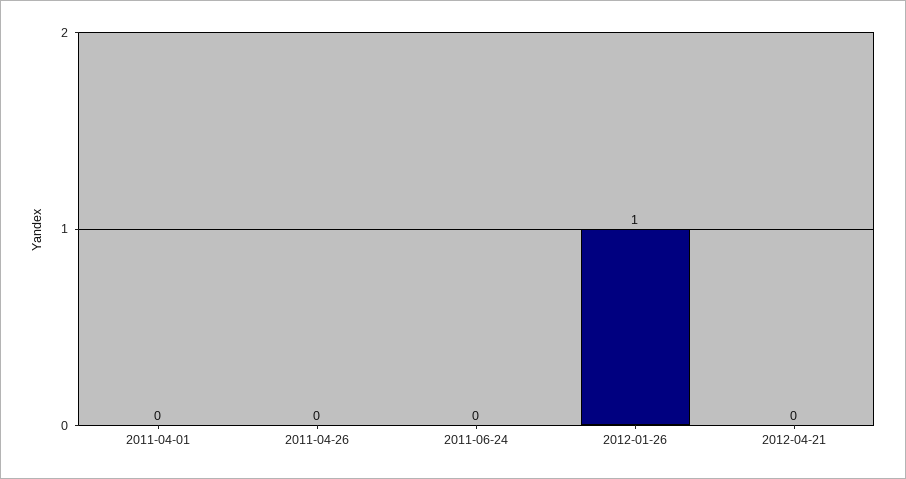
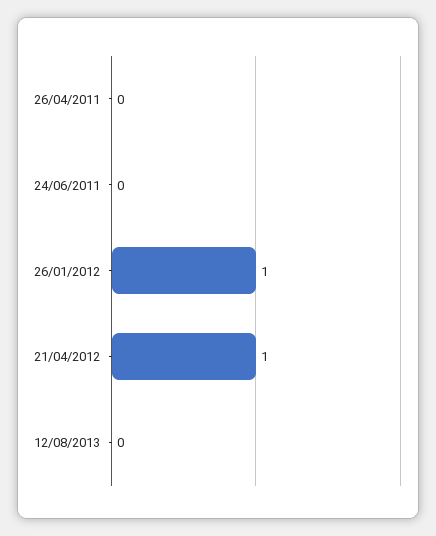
2011-04-01: 0 -> none
2012-04-21: 0 -> 1
12/08/2013: none -> 0

